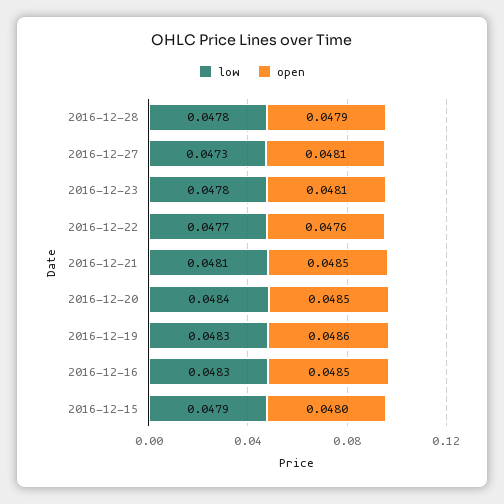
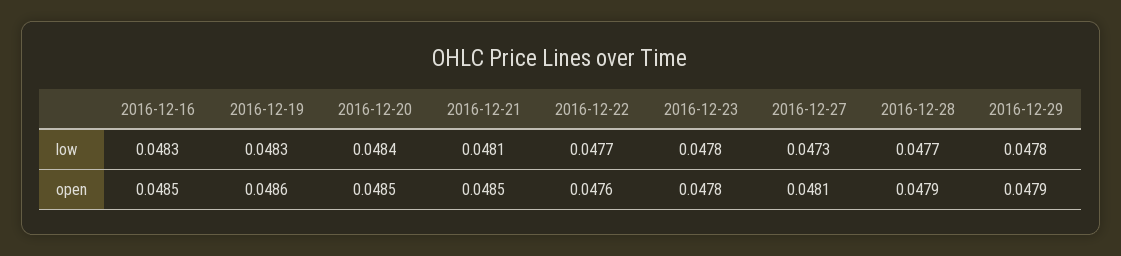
low, 2016-12-28: 0.0478 -> 0.0477
open, 2016-12-23: 0.0481 -> 0.0478
low, 2016-12-15: 0.0479 -> none
open, 2016-12-15: 0.048 -> none
low, 2016-12-29: none -> 0.0478
open, 2016-12-29: none -> 0.0479

